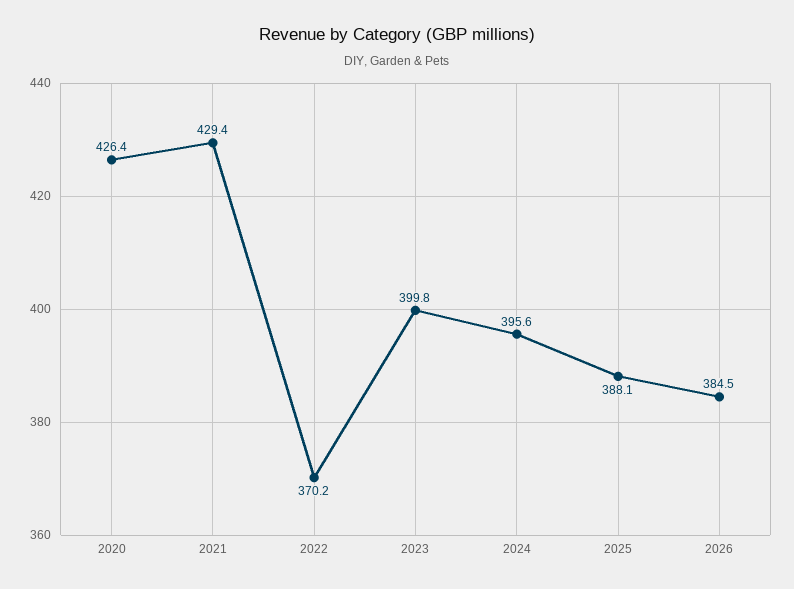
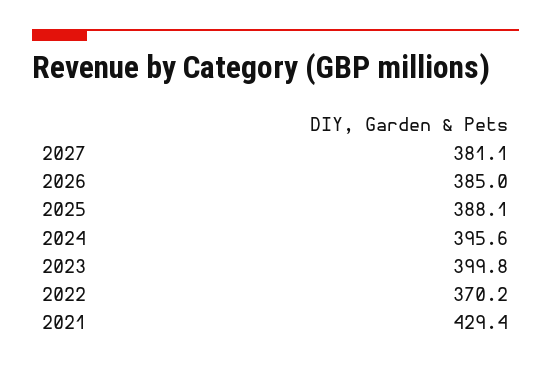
2020: 426.4 -> none
2026: 384.5 -> 385
2027: none -> 381.1

